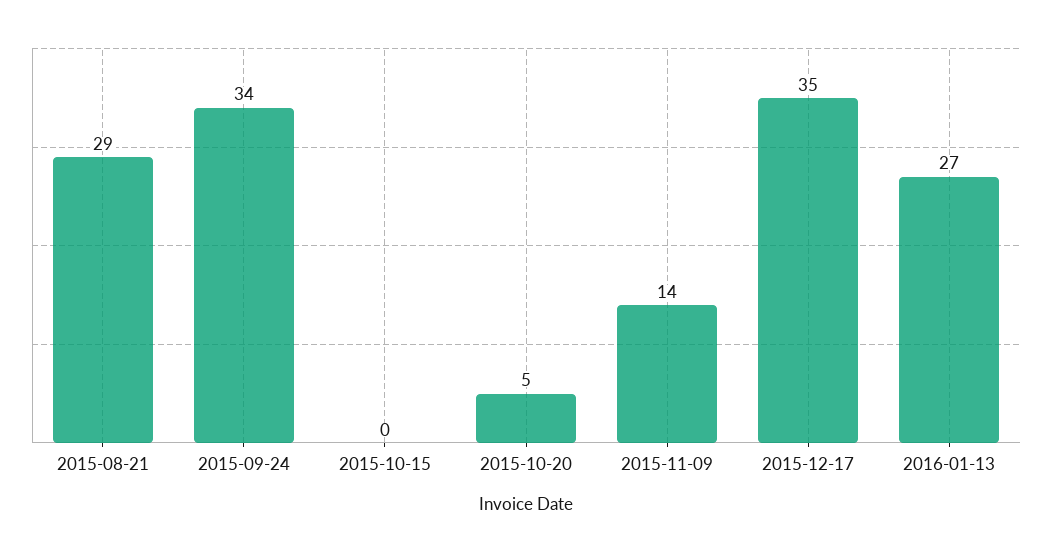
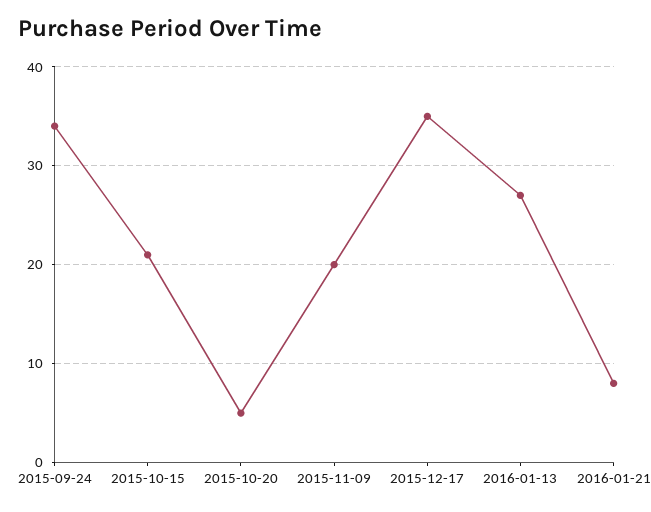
2015-08-21: 29 -> none
2015-10-15: 0 -> 21
2015-11-09: 14 -> 20
2016-01-21: none -> 8

